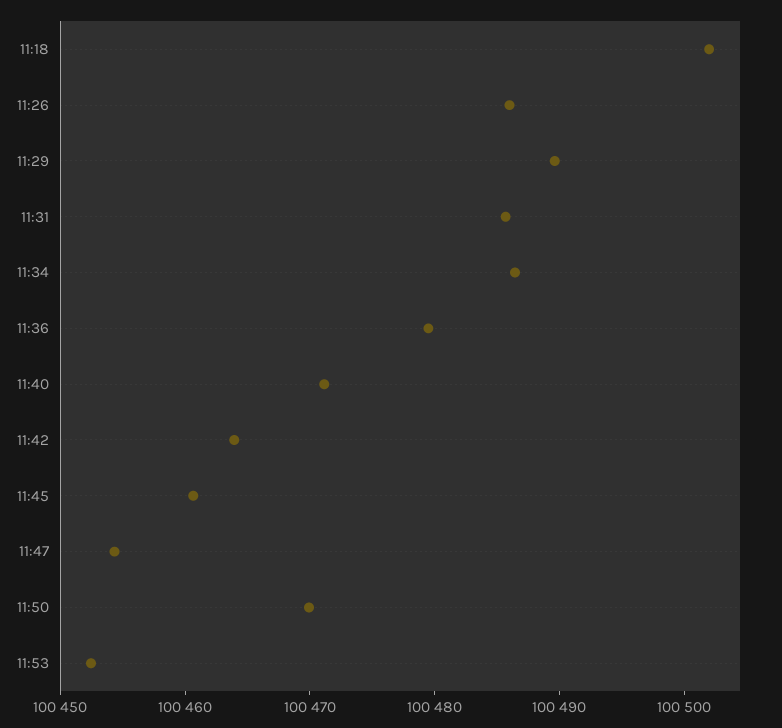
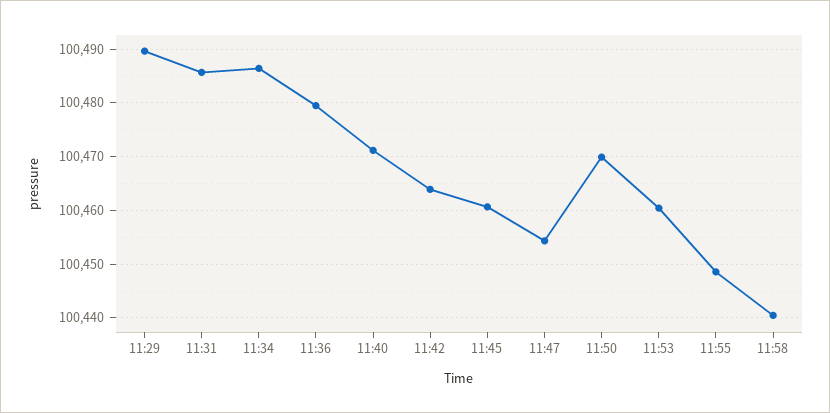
11:18: 100502 -> none
11:26: 100486 -> none
11:53: 100452 -> 100460
11:55: none -> 100448
11:58: none -> 100440

